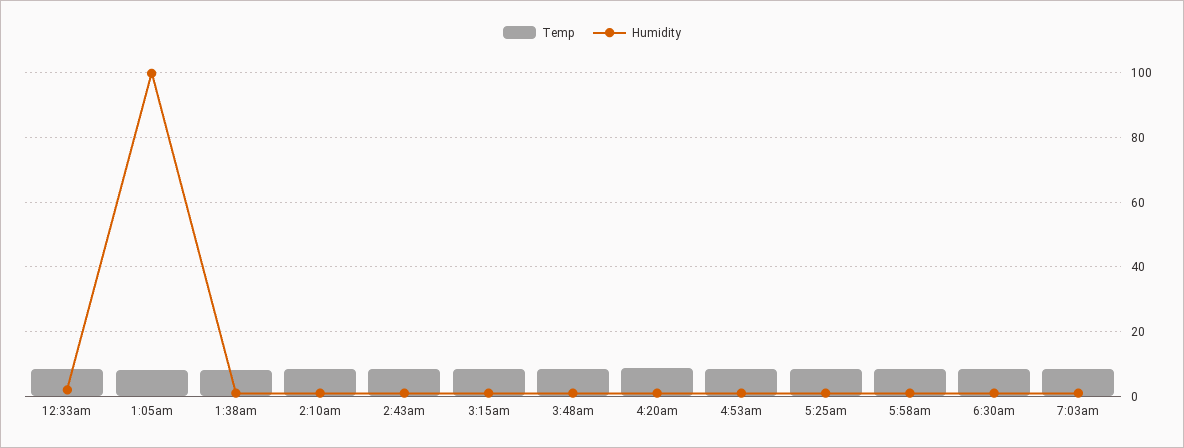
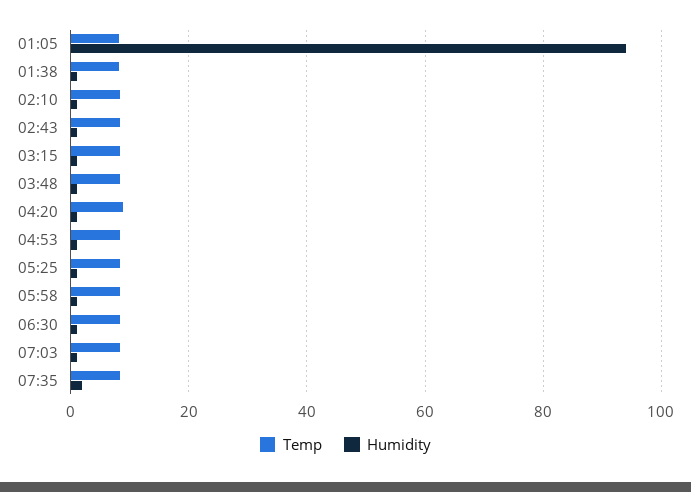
Temp, 12:33am: 8 -> none
Humidity, 12:33am: 2 -> none
Humidity, 1:05am: 100 -> 94
Temp, 07:35: none -> 8
Humidity, 07:35: none -> 2

